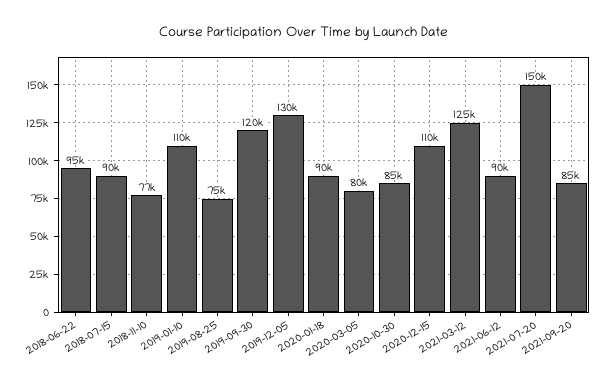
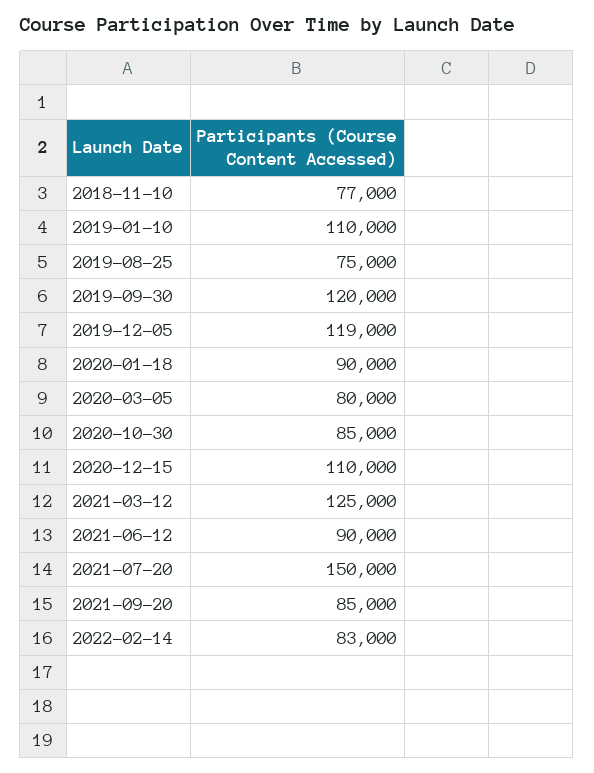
2018-06-22: 95000 -> none
2018-07-15: 90000 -> none
2019-12-05: 130000 -> 119000
2022-02-14: none -> 83000

